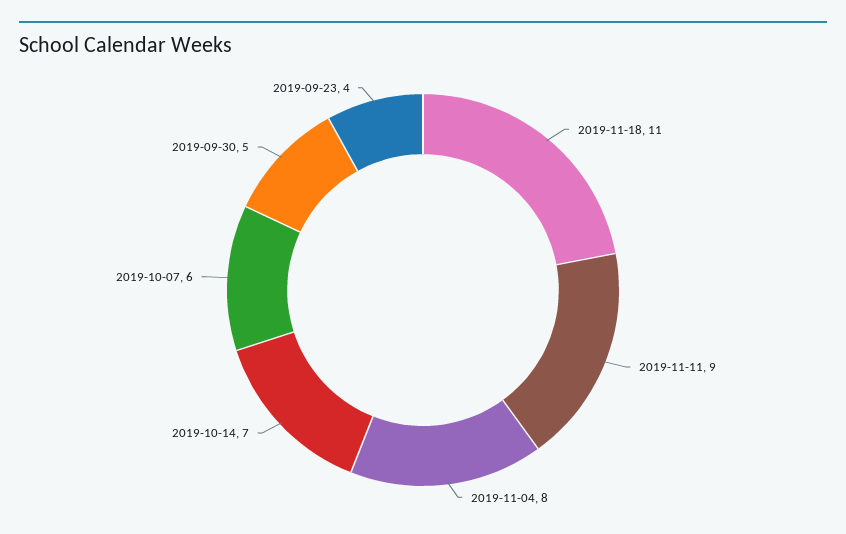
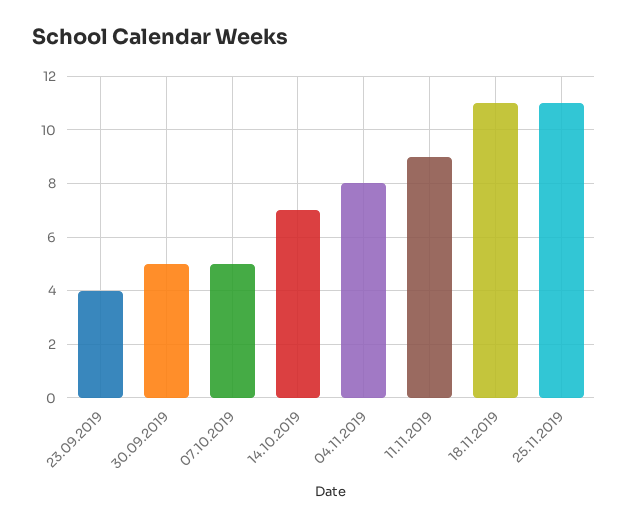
2019-10-07: 6 -> 5
25.11.2019: none -> 11

